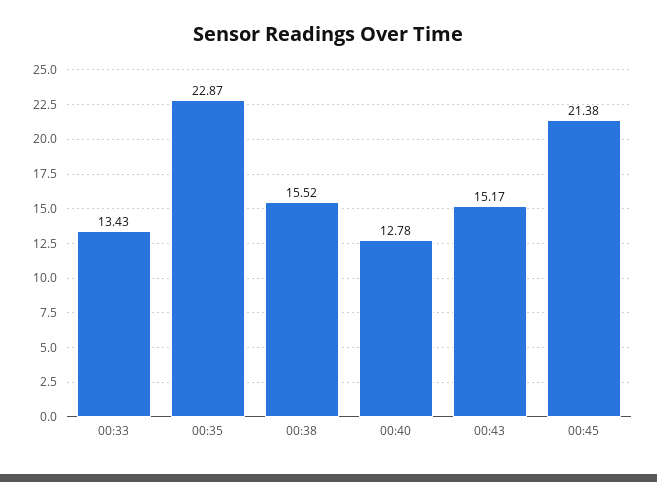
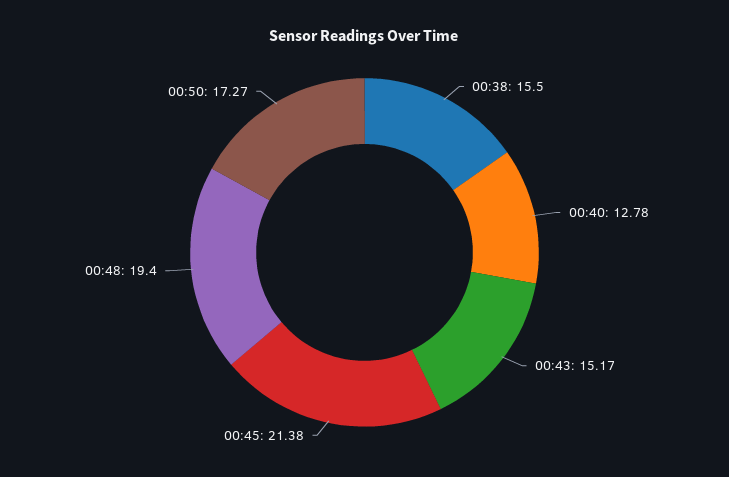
00:33: 13.43 -> none
00:35: 22.87 -> none
00:38: 15.52 -> 15.5
00:48: none -> 19.4
00:50: none -> 17.27

